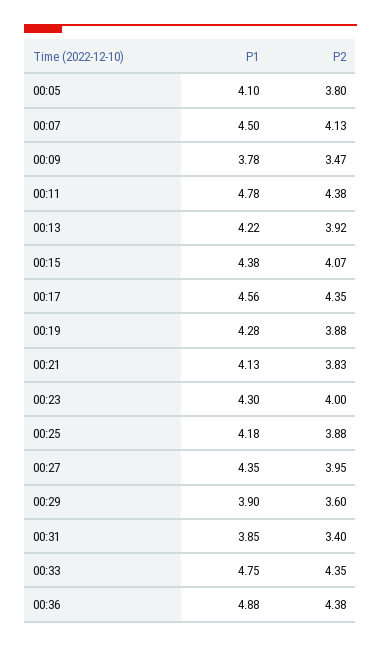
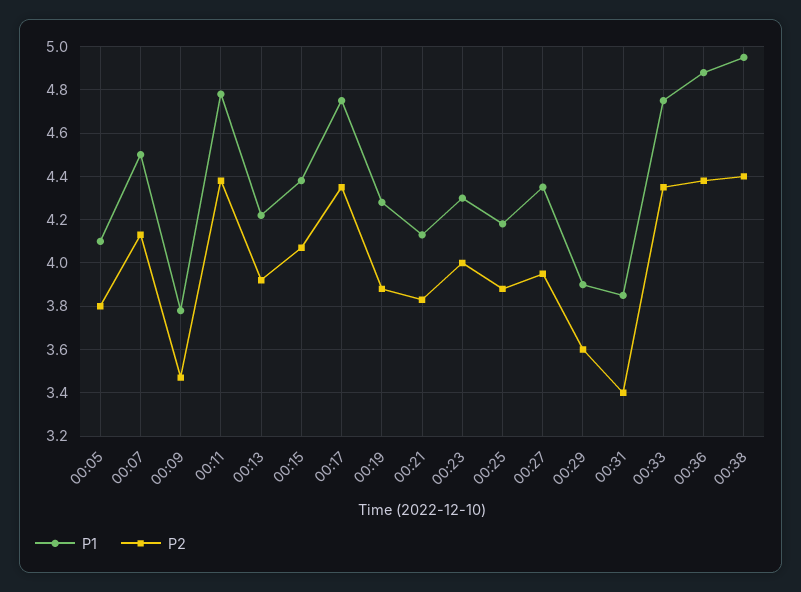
P1, 00:17: 4.56 -> 4.75
P1, 00:38: none -> 4.95
P2, 00:38: none -> 4.4

